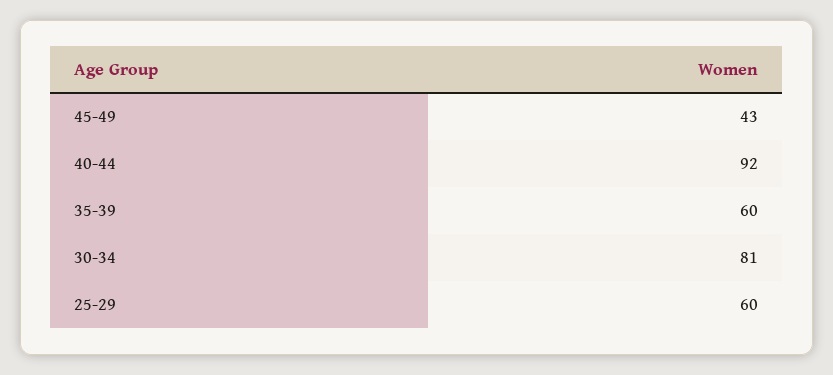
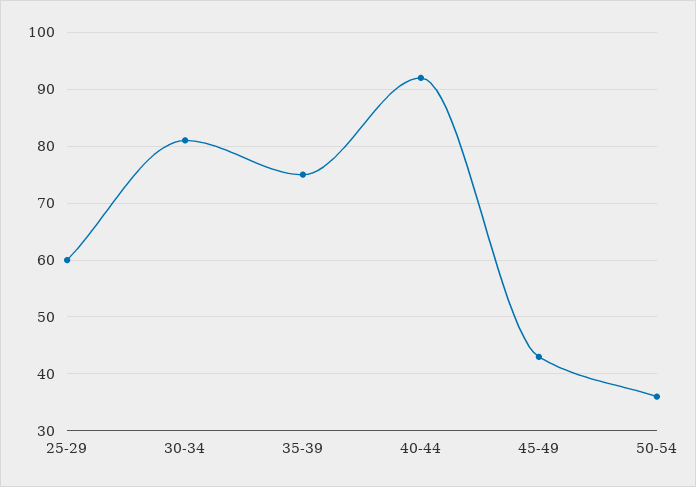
35-39: 60 -> 75
50-54: none -> 35

